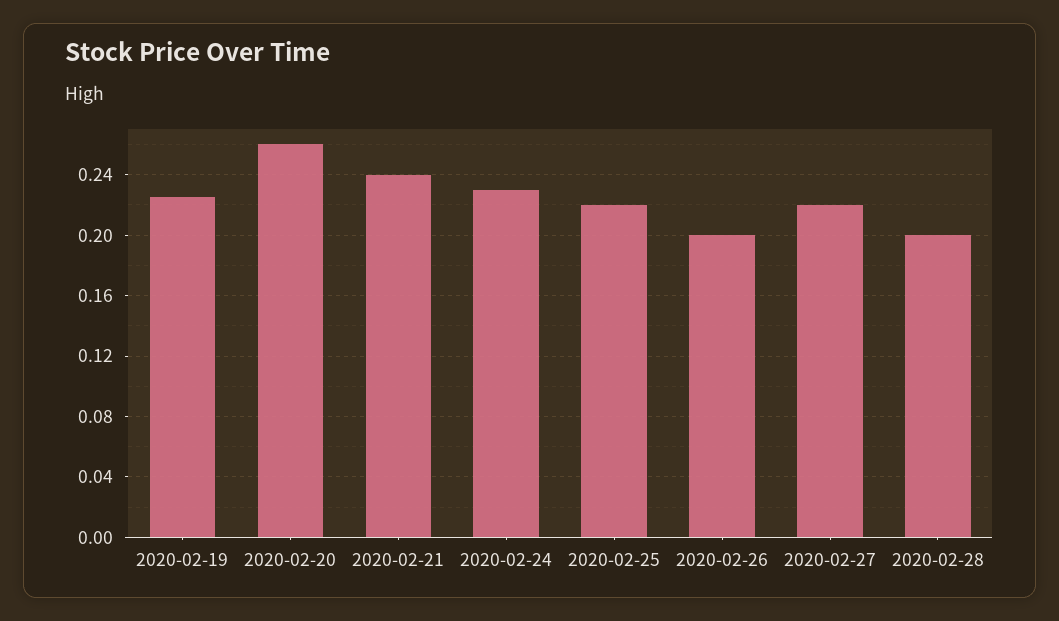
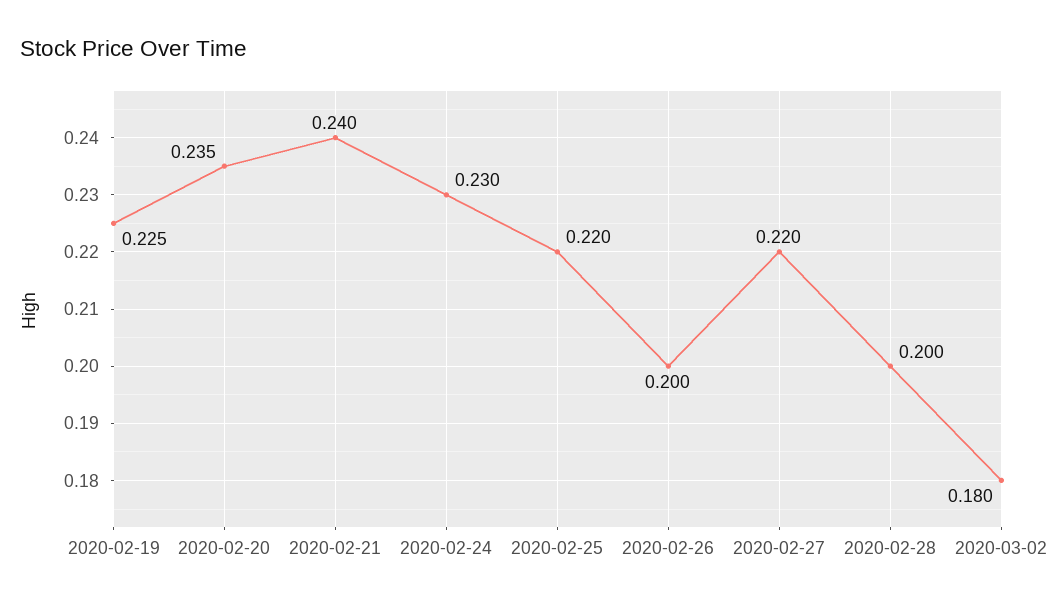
2020-02-20: 0.26 -> 0.235
2020-03-02: none -> 0.18

